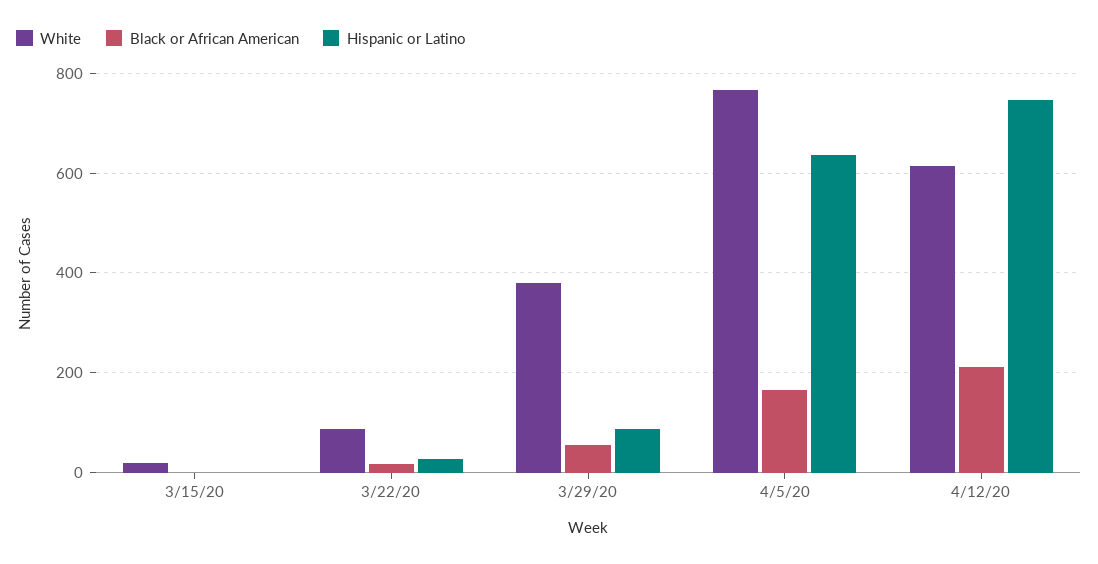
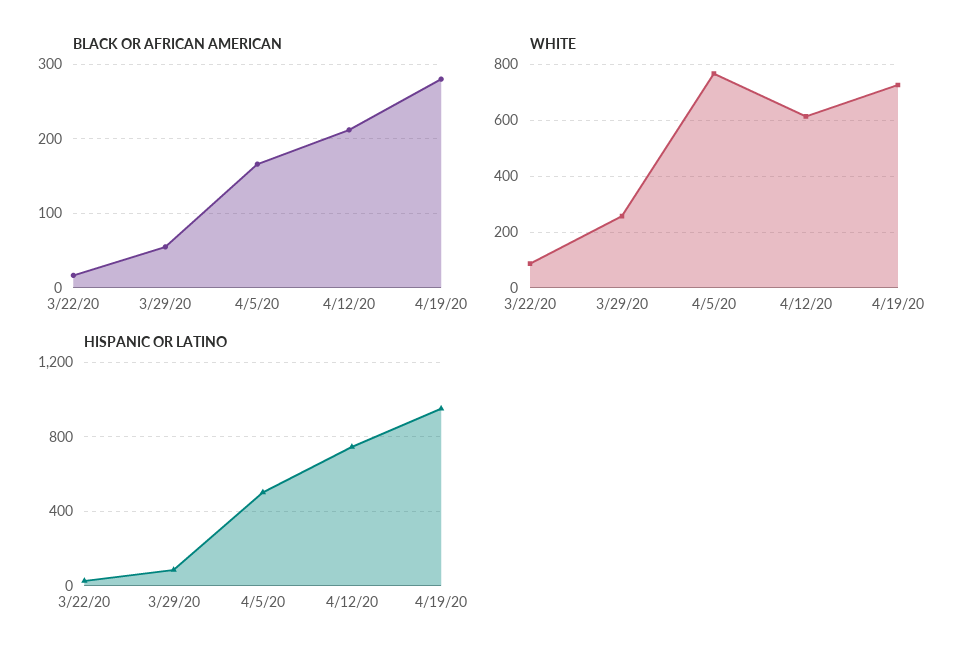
White, 3/15/20: 20 -> none
Black or African American, 3/15/20: 0 -> none
Hispanic or Latino, 3/15/20: 0 -> none
White, 3/29/20: 380 -> 250
Hispanic or Latino, 4/5/20: 640 -> 500
Black or African American, 4/19/20: none -> 280
White, 4/19/20: none -> 725
Hispanic or Latino, 4/19/20: none -> 950

